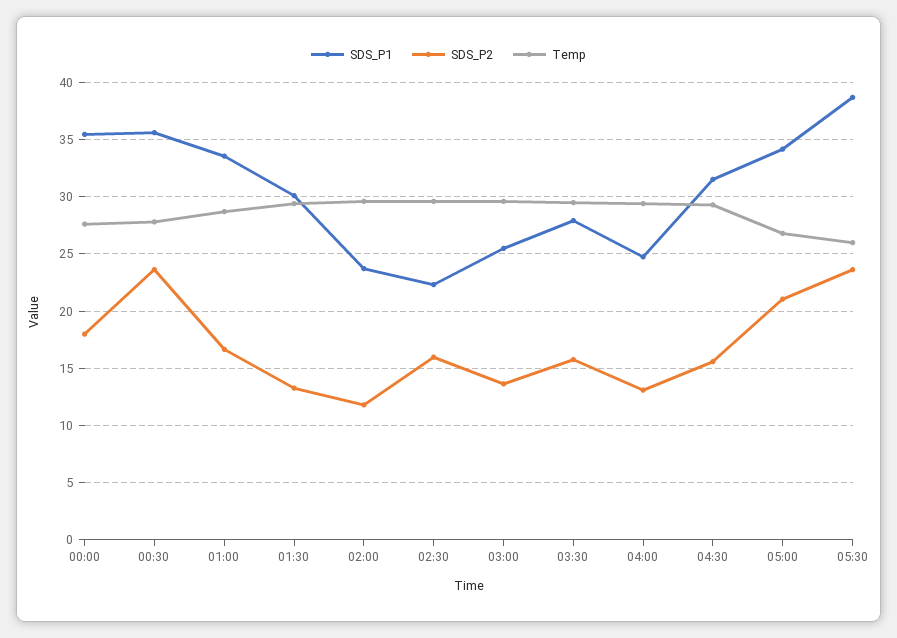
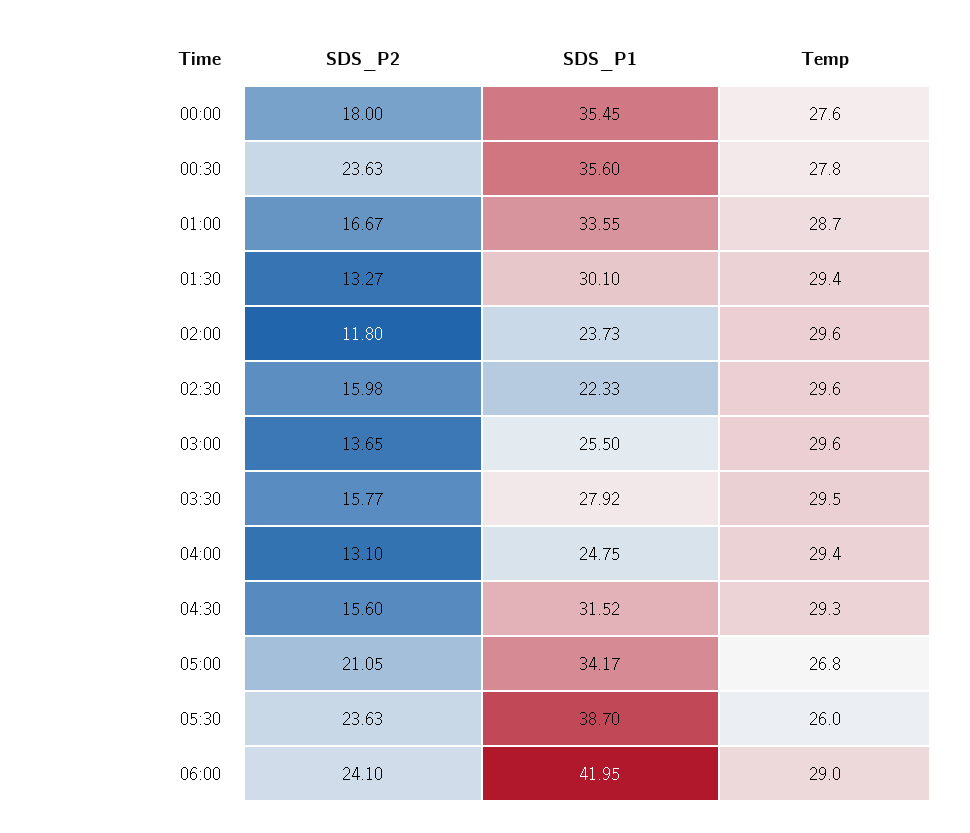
SDS_P2, 06:00: none -> 24.1
SDS_P1, 06:00: none -> 41.95
Temp, 06:00: none -> 29

